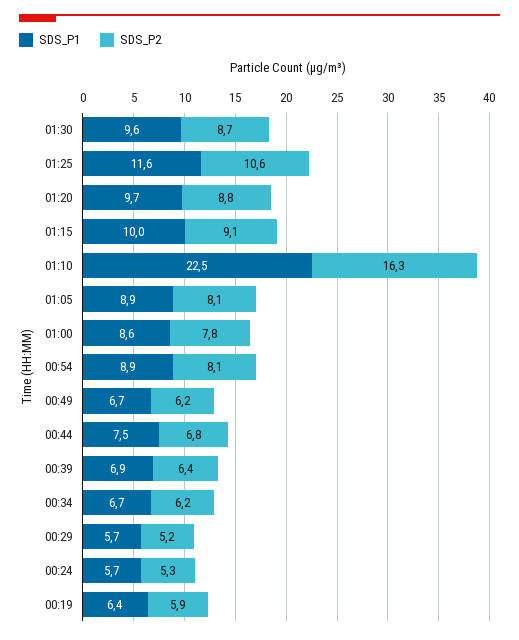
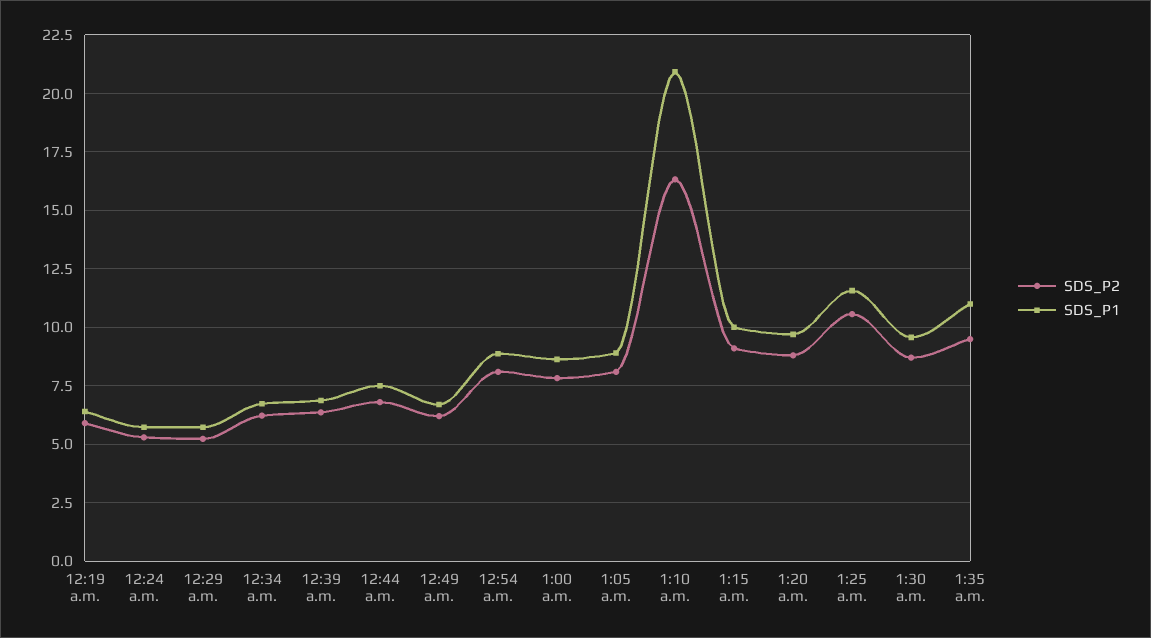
SDS_P1, 01:10: 22.5 -> 21
SDS_P2, 1:35 a.m.: none -> 9.5
SDS_P1, 1:35 a.m.: none -> 11

